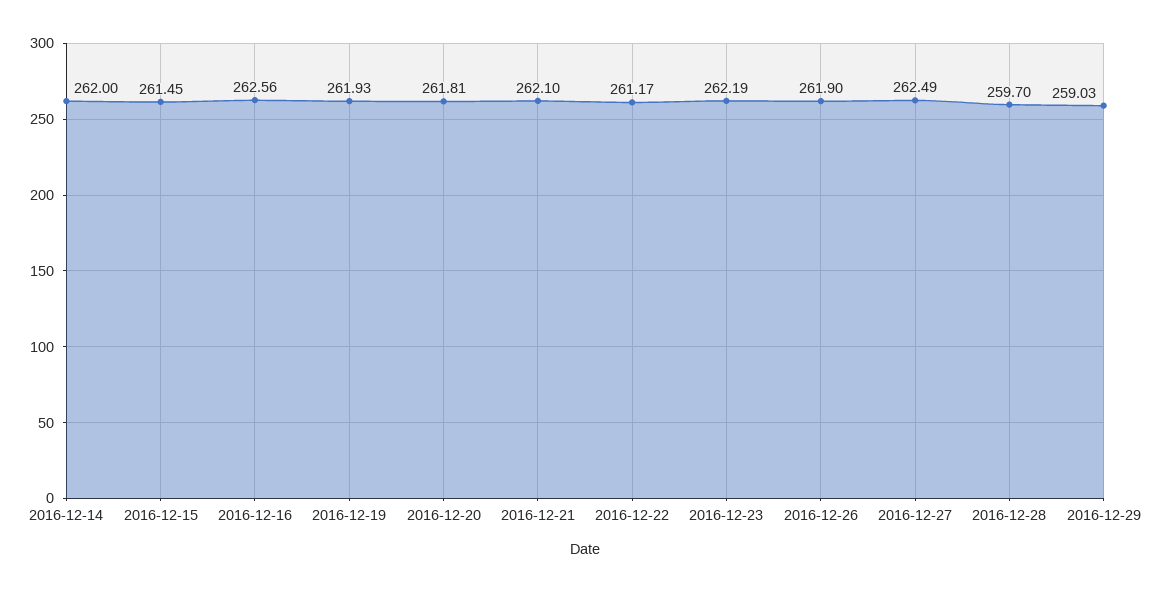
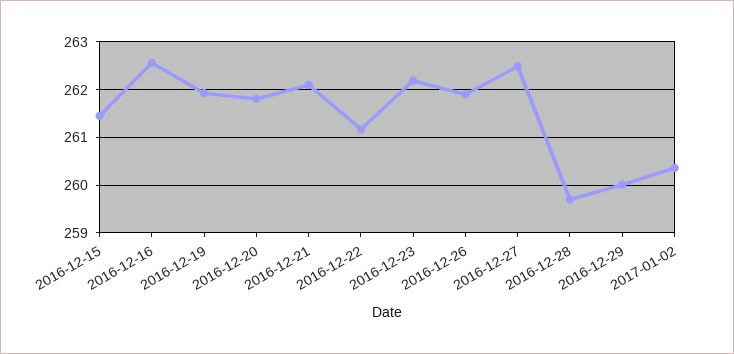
2016-12-14: 262 -> none
2016-12-29: 259.03 -> 260
2017-01-02: none -> 260.4

